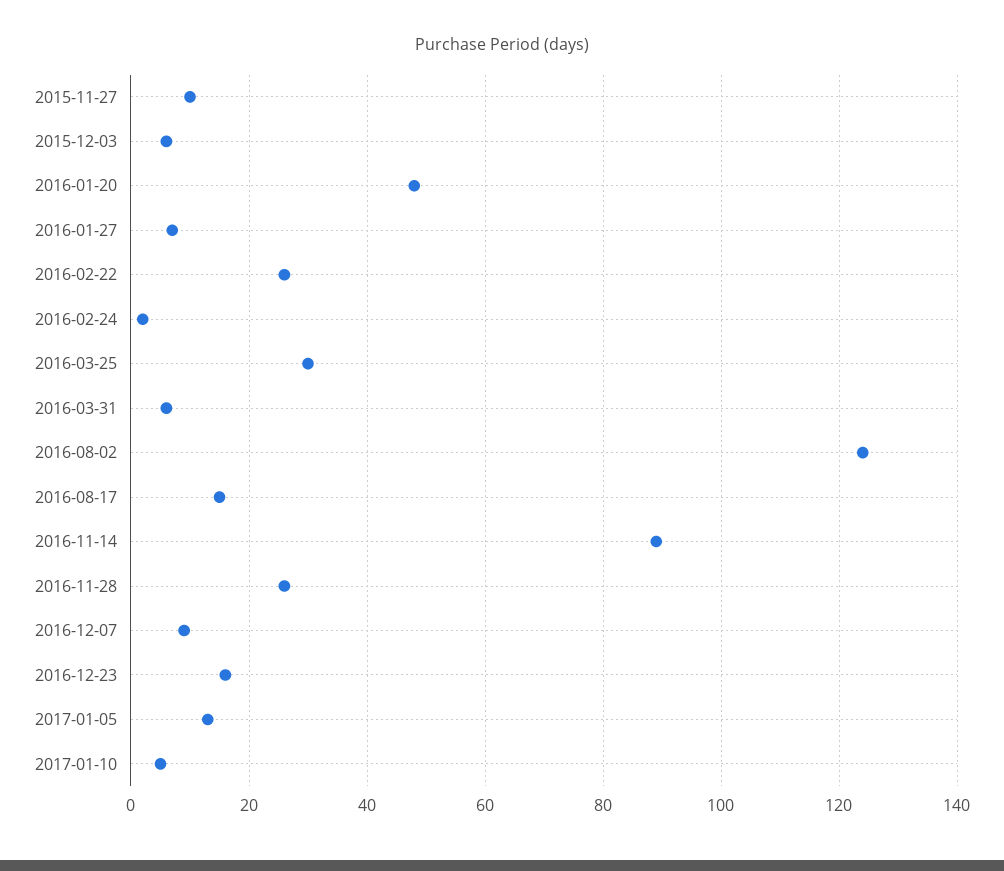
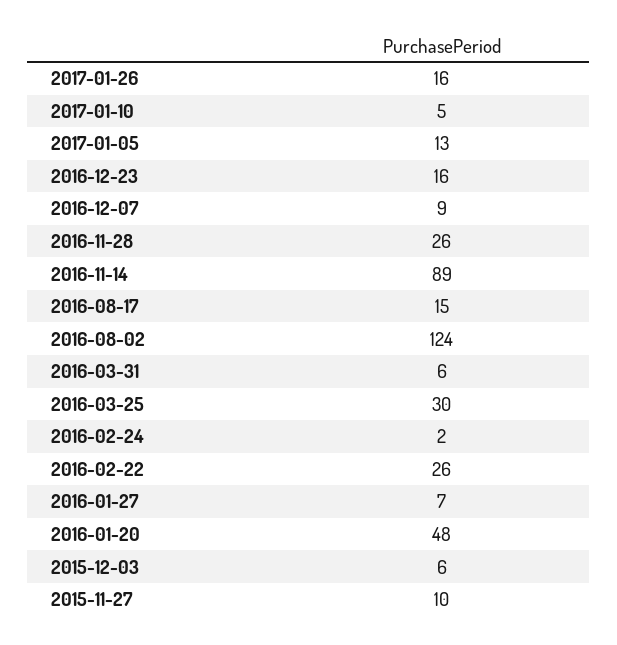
2017-01-26: none -> 16

